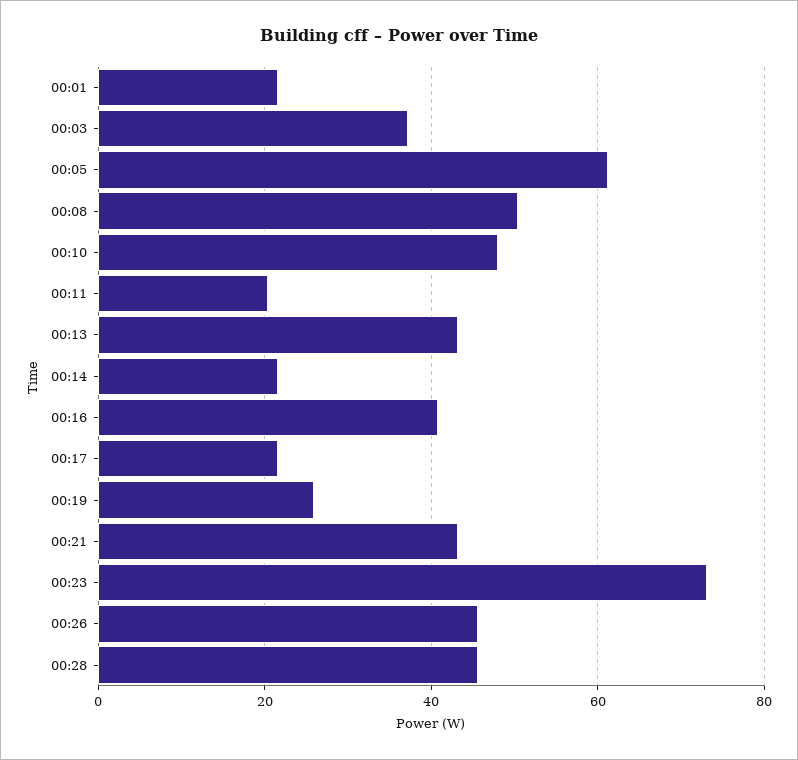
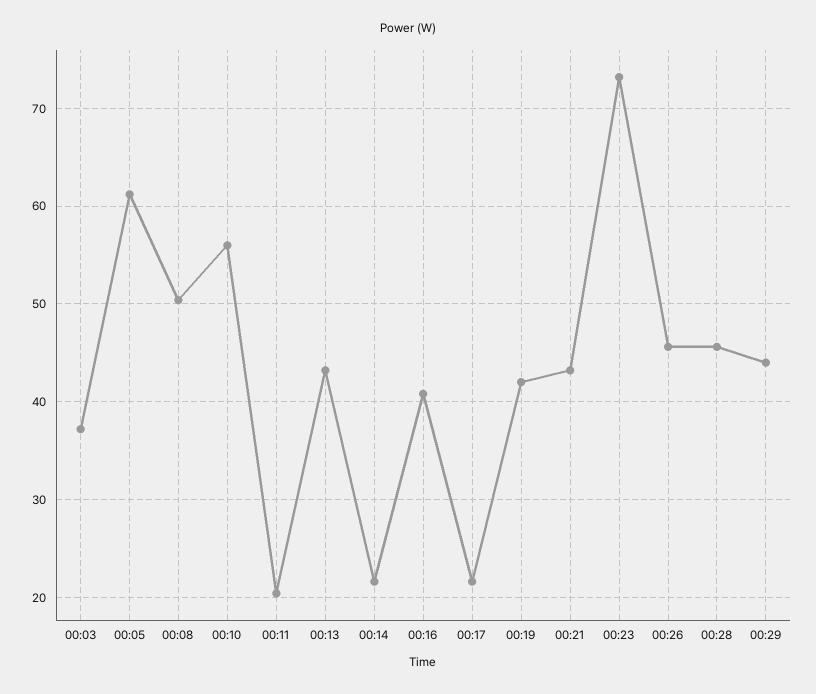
00:01: 22 -> none
00:10: 48 -> 56
00:19: 26 -> 42
00:29: none -> 44

